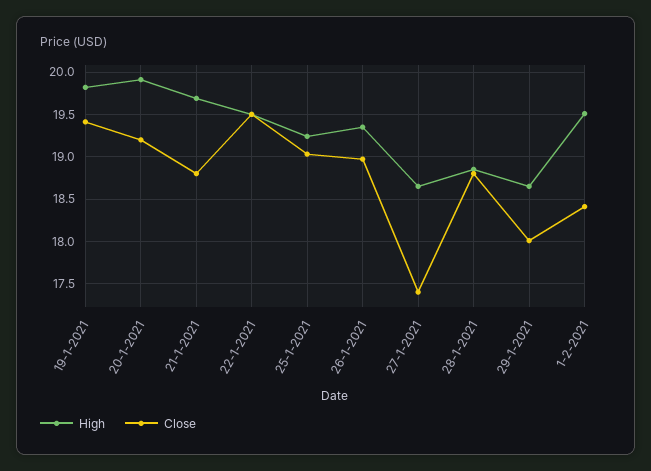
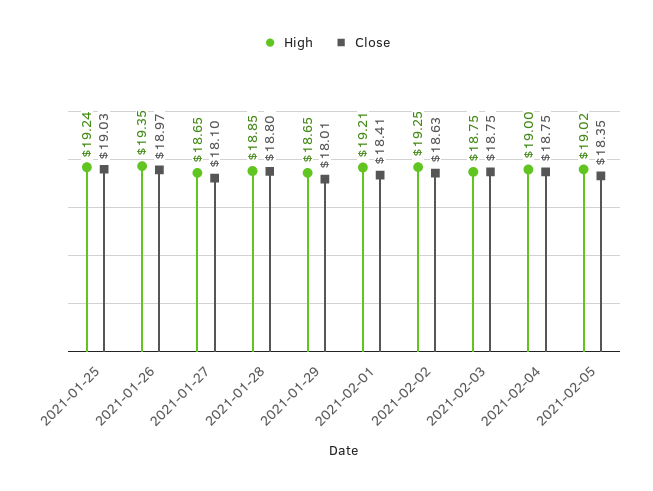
High, 19-1-2021: 19.8 -> none
Close, 19-1-2021: 19.4 -> none
High, 20-1-2021: 19.9 -> none
Close, 20-1-2021: 19.2 -> none
High, 21-1-2021: 19.7 -> none
Close, 21-1-2021: 18.8 -> none
High, 22-1-2021: 19.5 -> none
Close, 22-1-2021: 19.5 -> none
Close, 27-1-2021: 17.4 -> 18.1
High, 1-2-2021: 19.5 -> 19.21
High, 2021-02-02: none -> 19.25
Close, 2021-02-02: none -> 18.63
High, 2021-02-03: none -> 18.75
Close, 2021-02-03: none -> 18.75
High, 2021-02-04: none -> 19
Close, 2021-02-04: none -> 18.75
High, 2021-02-05: none -> 19.02
Close, 2021-02-05: none -> 18.35

